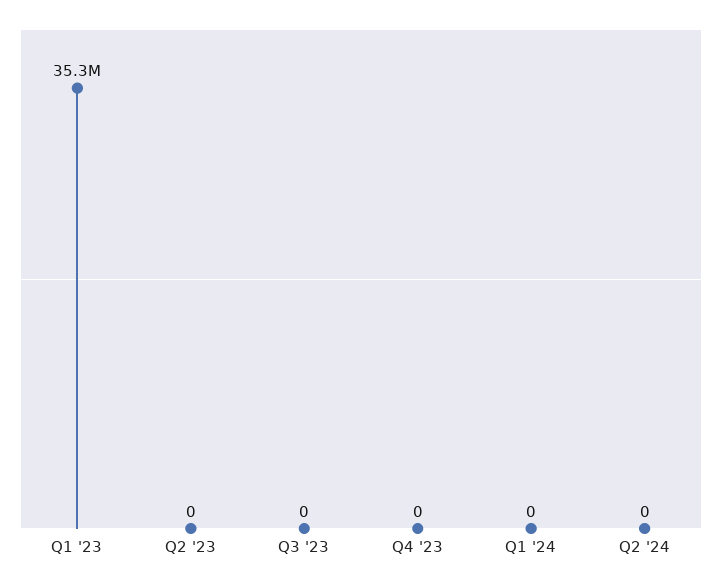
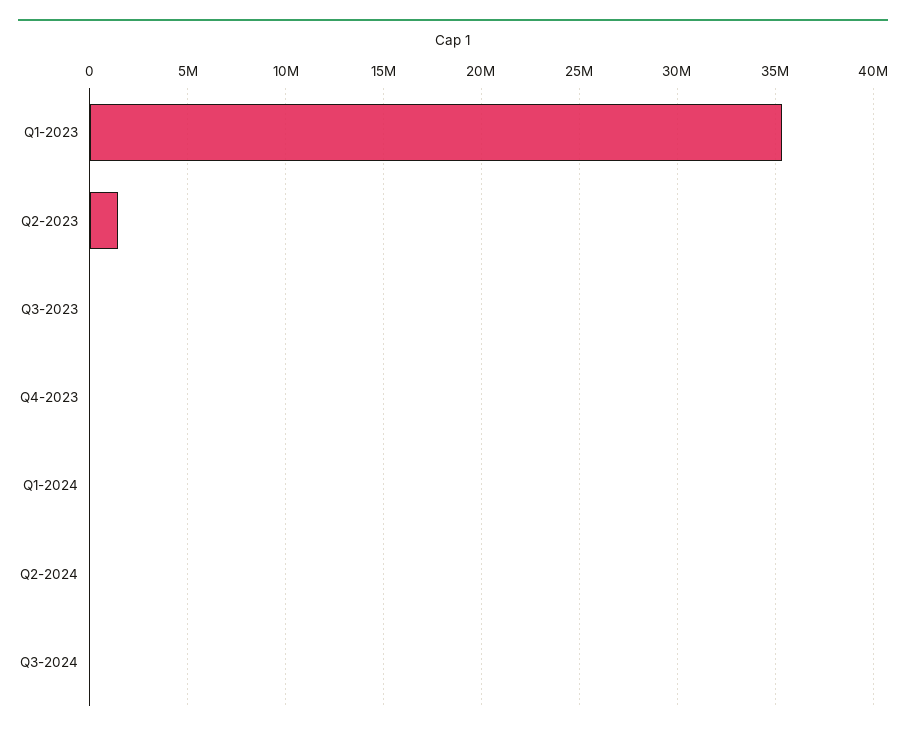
Q2 '23: 0 -> 1500000
Q3-2024: none -> 0

